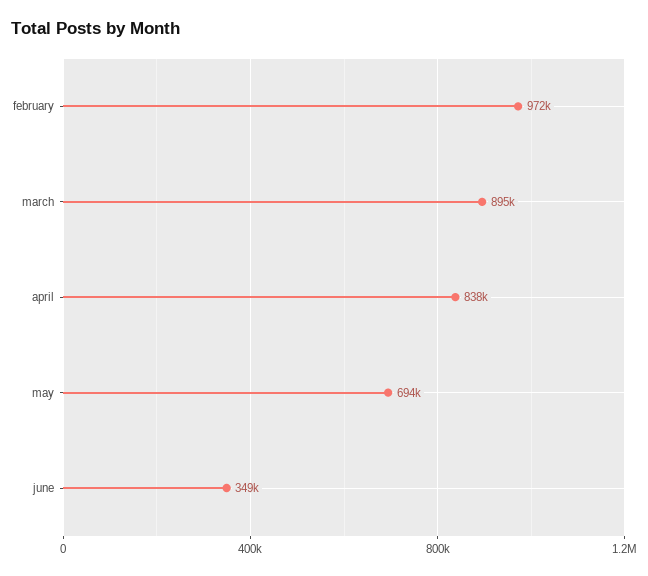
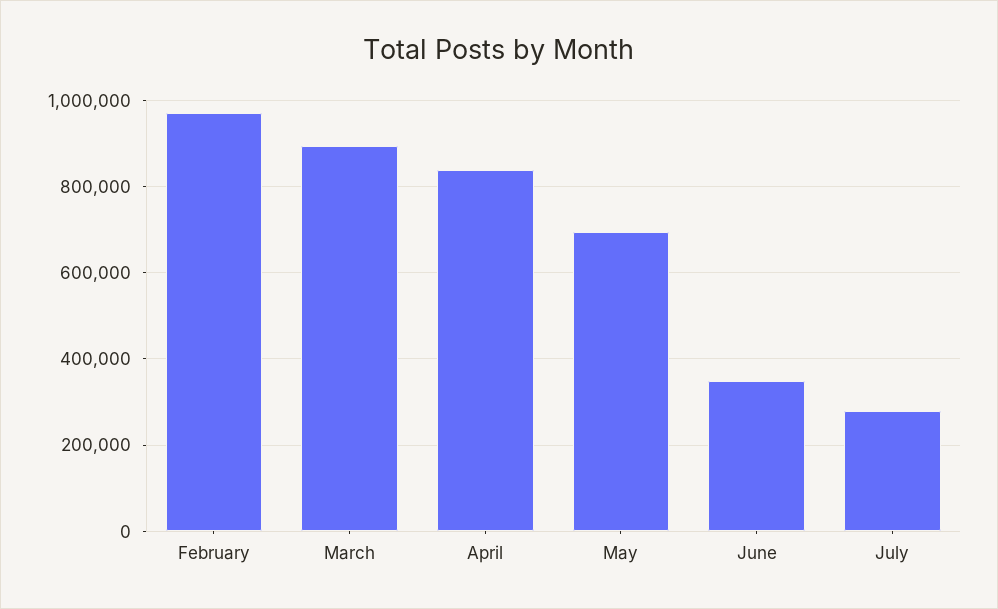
July: none -> 280000

